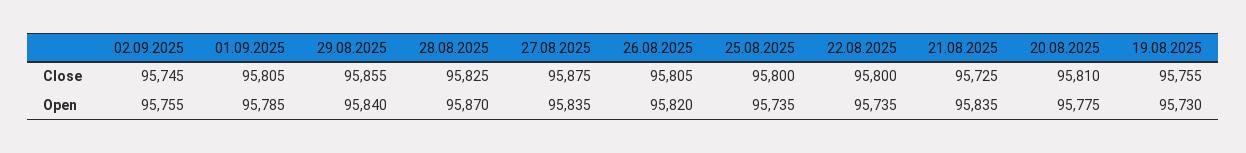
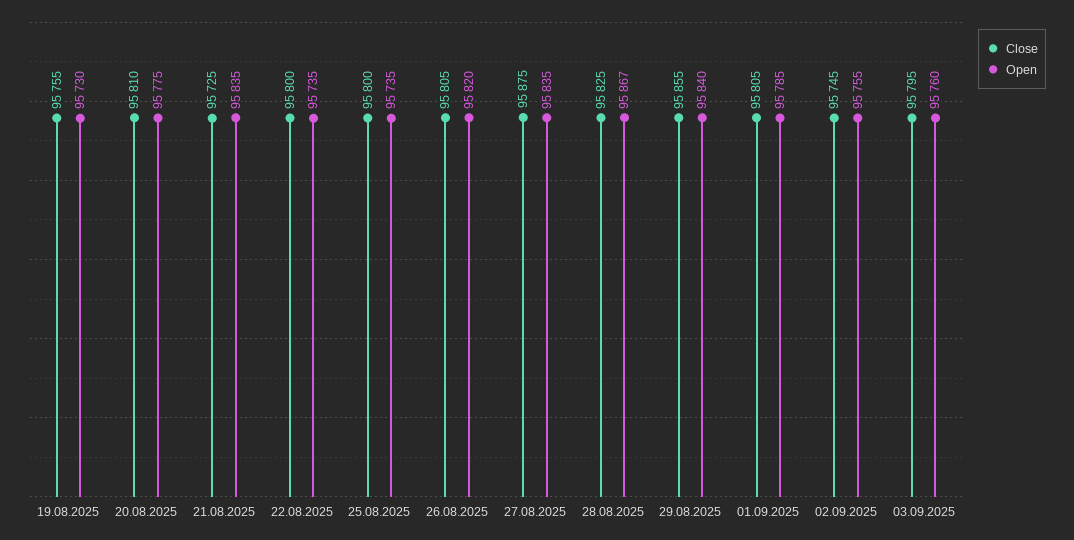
Open, 28.08.2025: 95870 -> 95867
Close, 03.09.2025: none -> 95795
Open, 03.09.2025: none -> 95760

